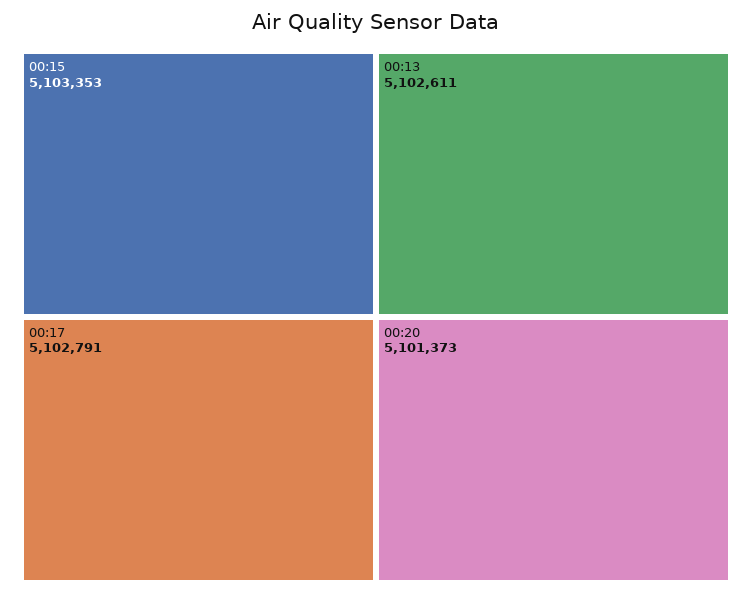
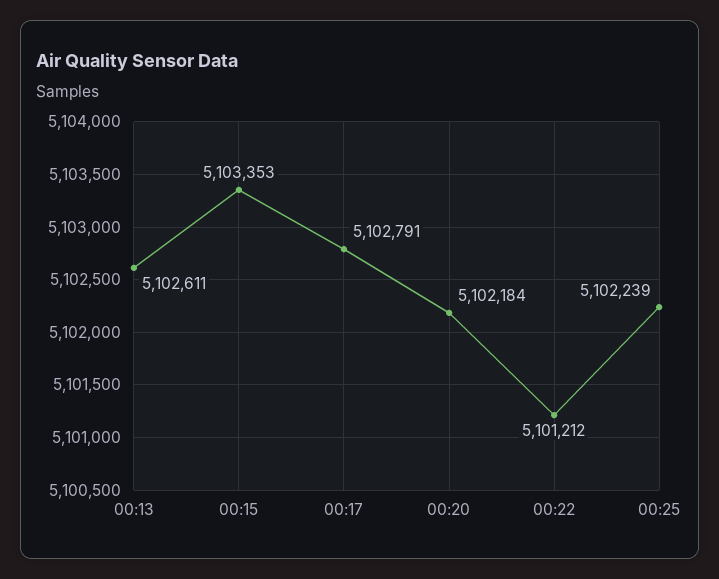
00:20: 5101373 -> 5102184
00:22: none -> 5101212
00:25: none -> 5102239

